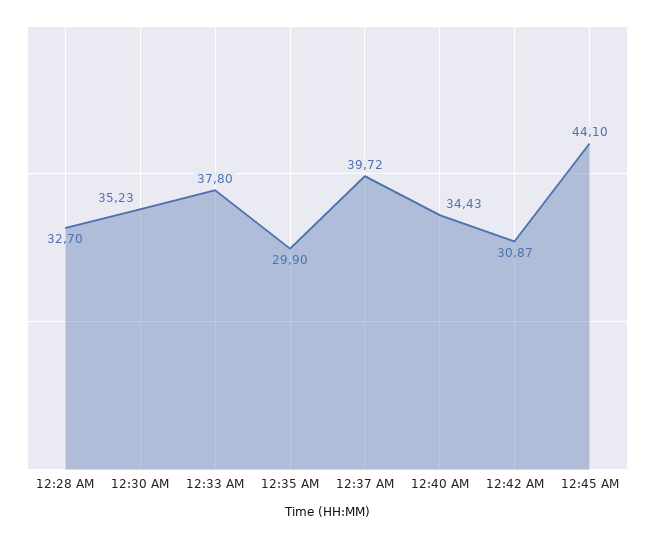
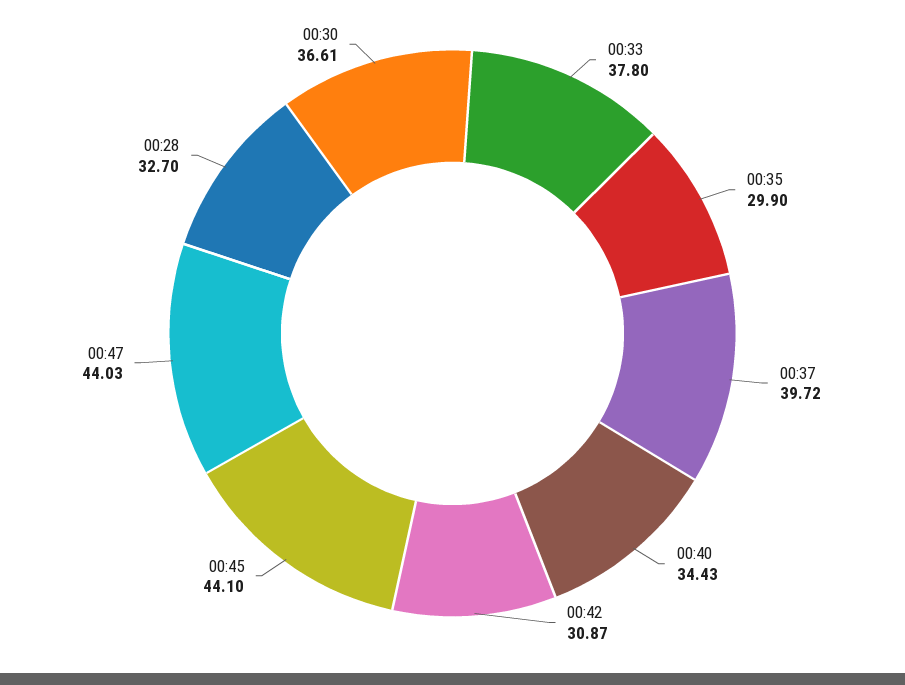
12:30 AM: 35.23 -> 36.61
00:47: none -> 44.03

